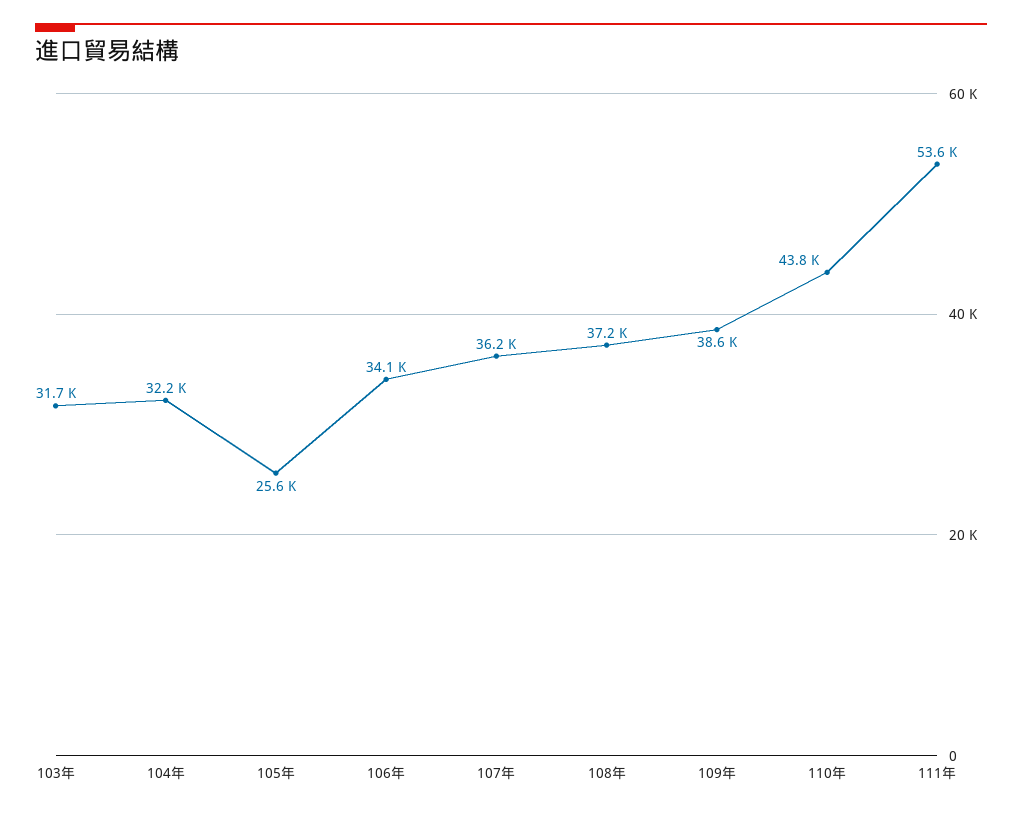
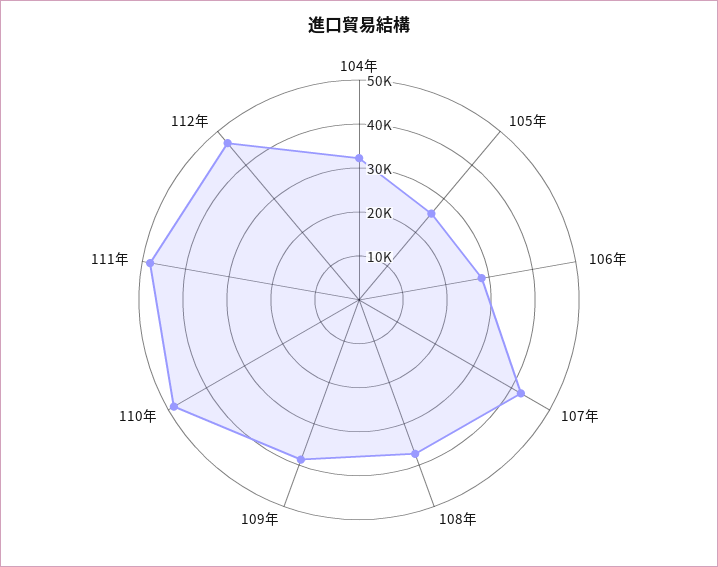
103年: 31700 -> none
106年: 34100 -> 28000
107年: 36200 -> 42000
110年: 43800 -> 48000
111年: 53600 -> 48000
112年: none -> 46000

